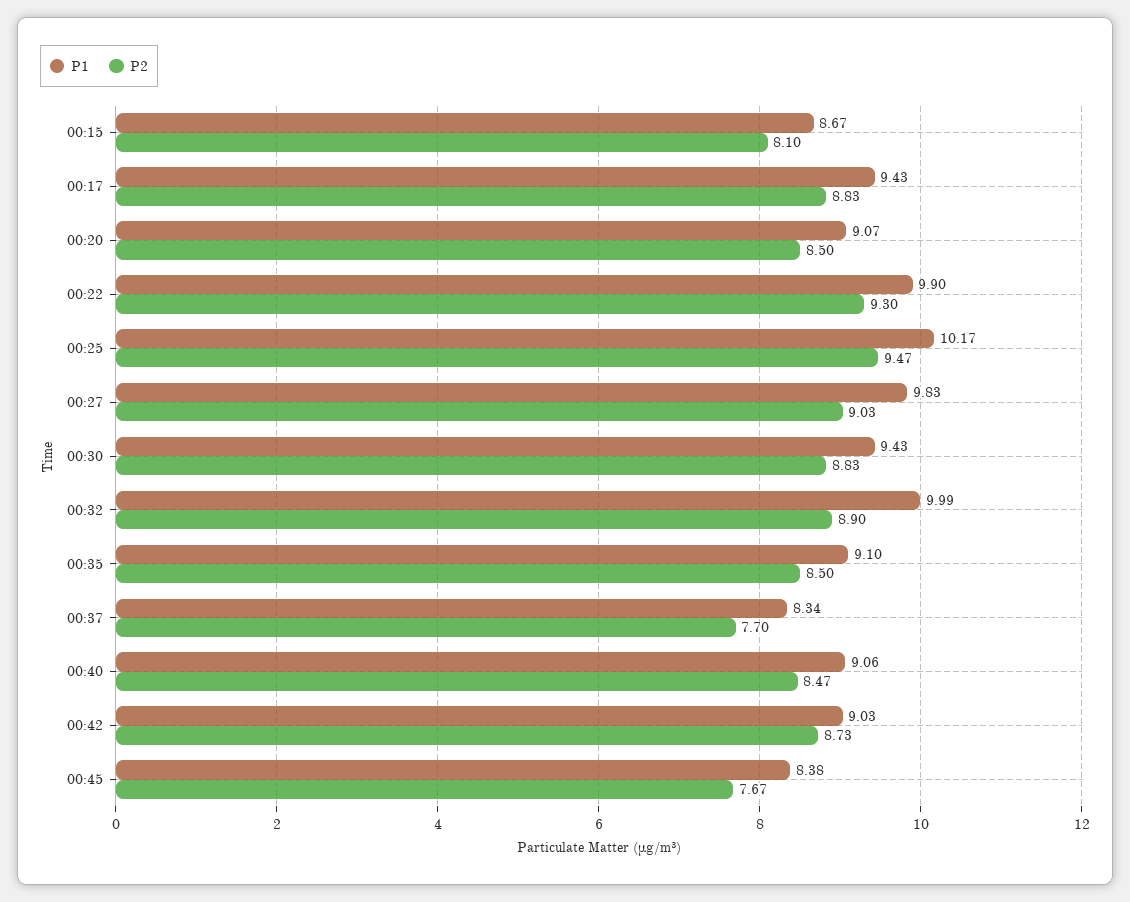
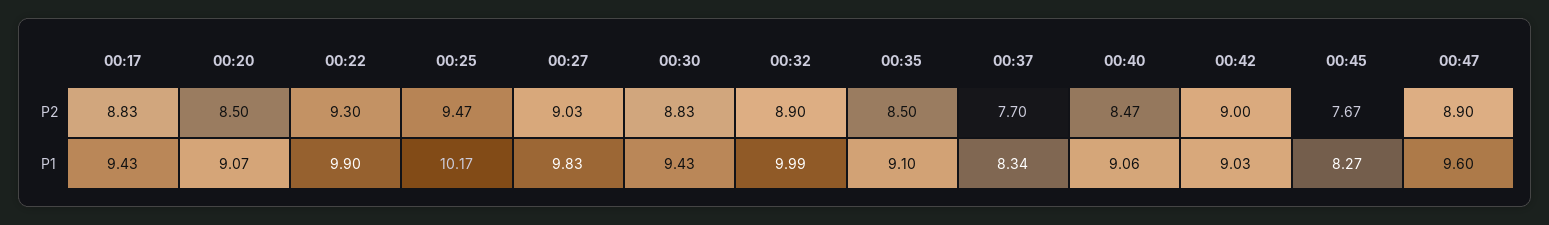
P1, 00:15: 8.67 -> none
P2, 00:15: 8.1 -> none
P2, 00:42: 8.73 -> 9
P1, 00:45: 8.38 -> 8.27
P2, 00:47: none -> 8.9
P1, 00:47: none -> 9.6

